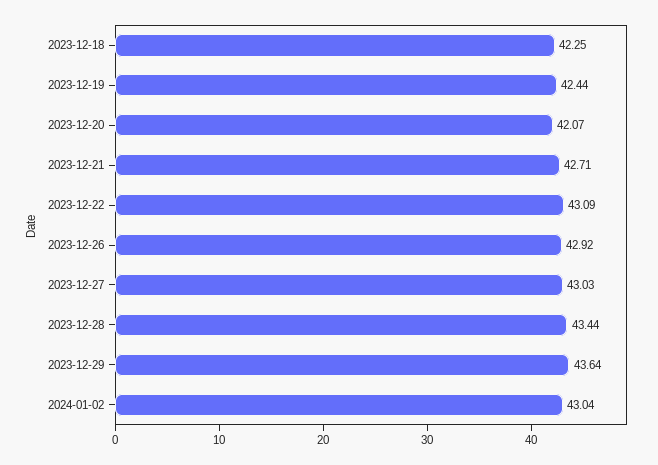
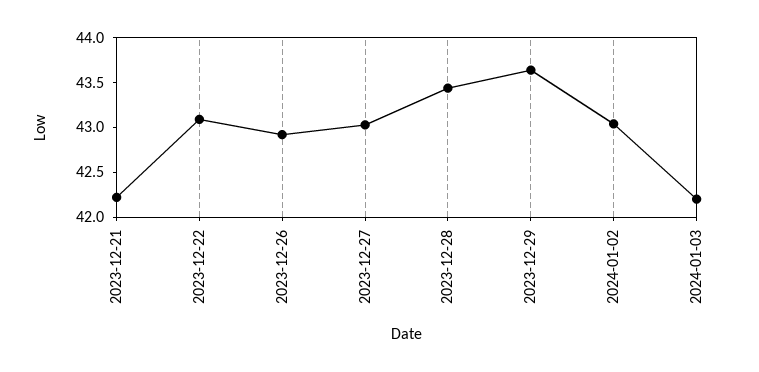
2023-12-18: 42.25 -> none
2023-12-19: 42.44 -> none
2023-12-20: 42.07 -> none
2023-12-21: 42.71 -> 42.2
2024-01-03: none -> 42.2

